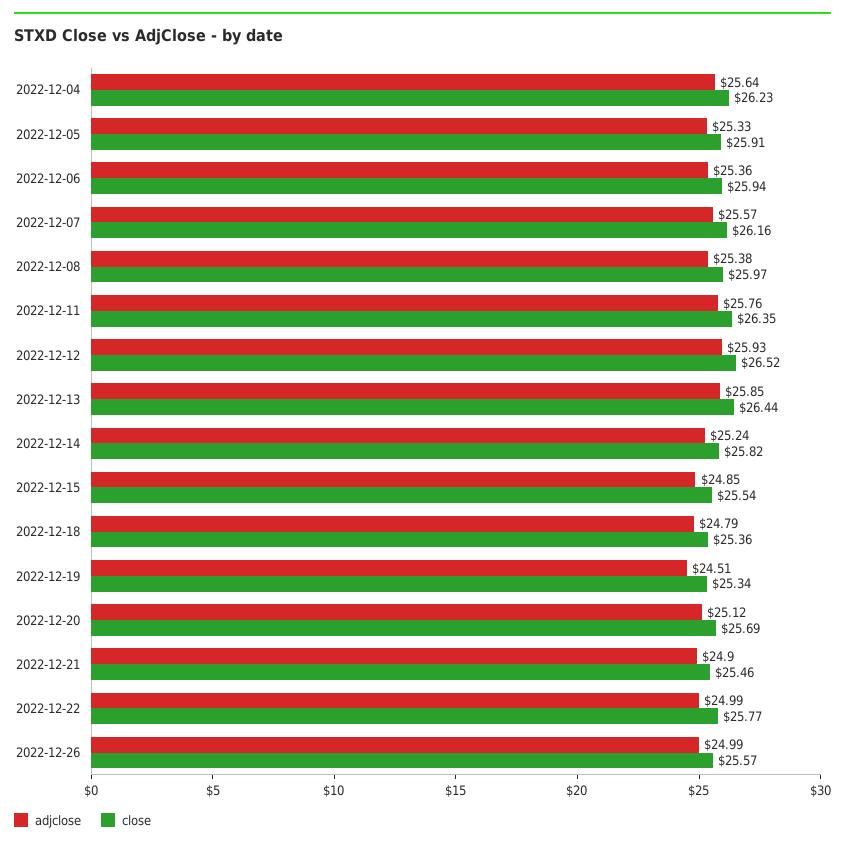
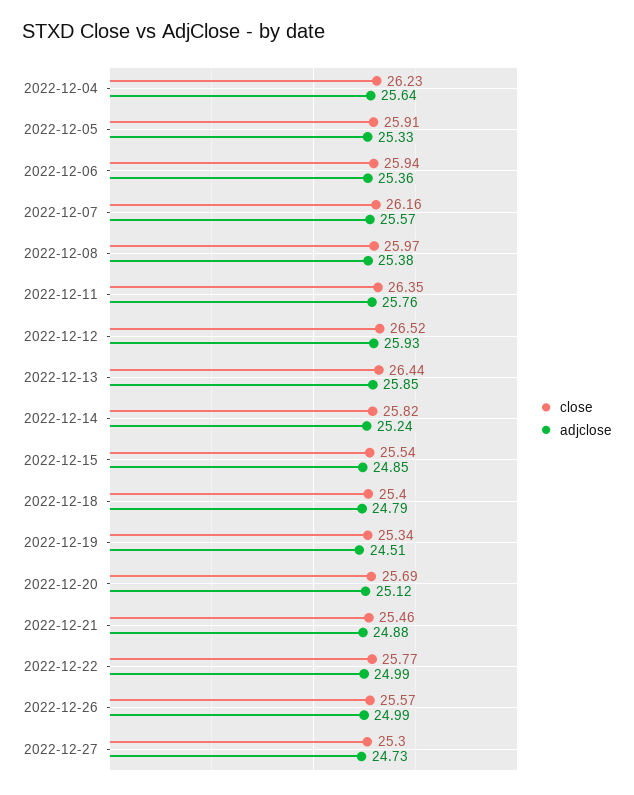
close, 2022-12-18: 25.36 -> 25.4
adjclose, 2022-12-21: 24.9 -> 24.88
close, 2022-12-27: none -> 25.3
adjclose, 2022-12-27: none -> 24.73

